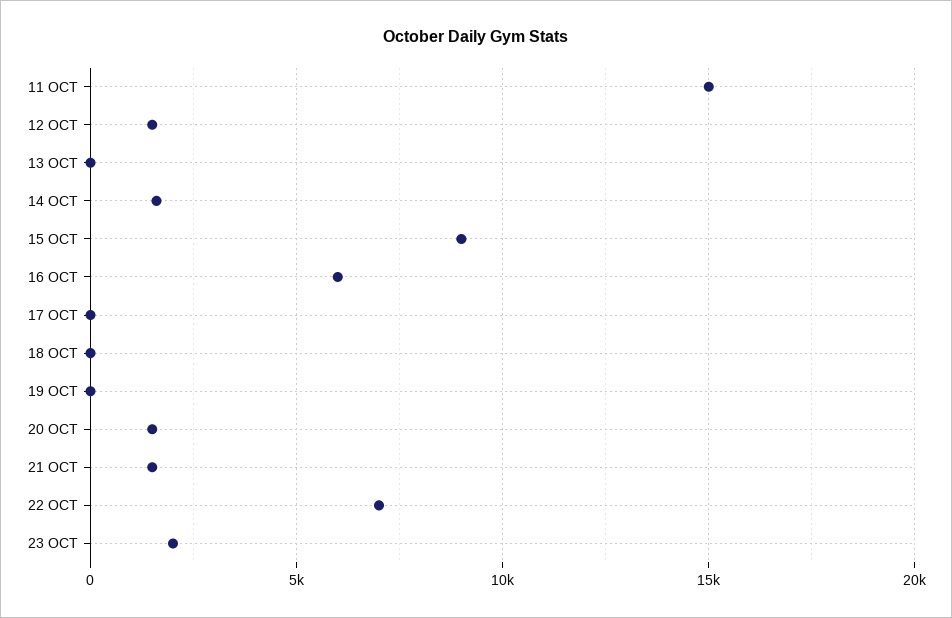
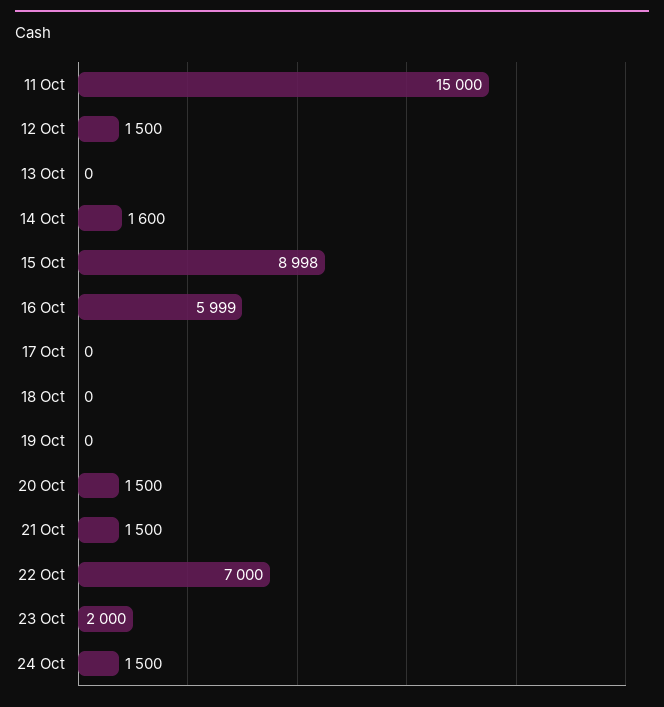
24 Oct: none -> 1500

